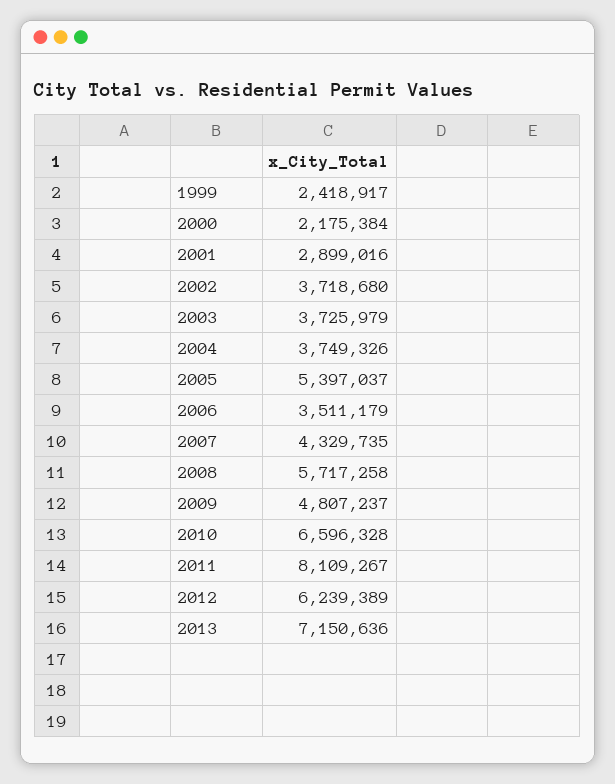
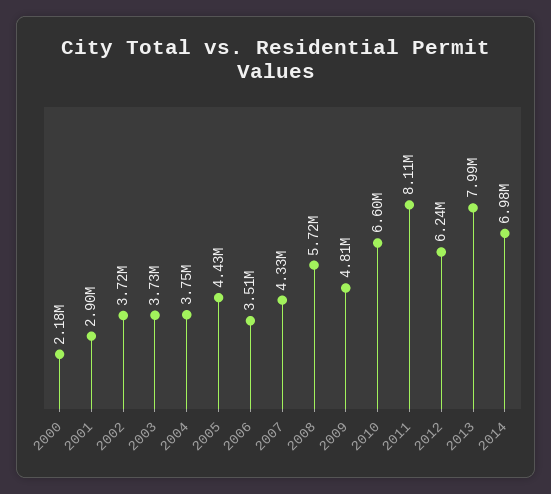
1999: 2418917 -> none
2005: 5397037 -> 4430000
2013: 7150636 -> 7990000
2014: none -> 6980000

